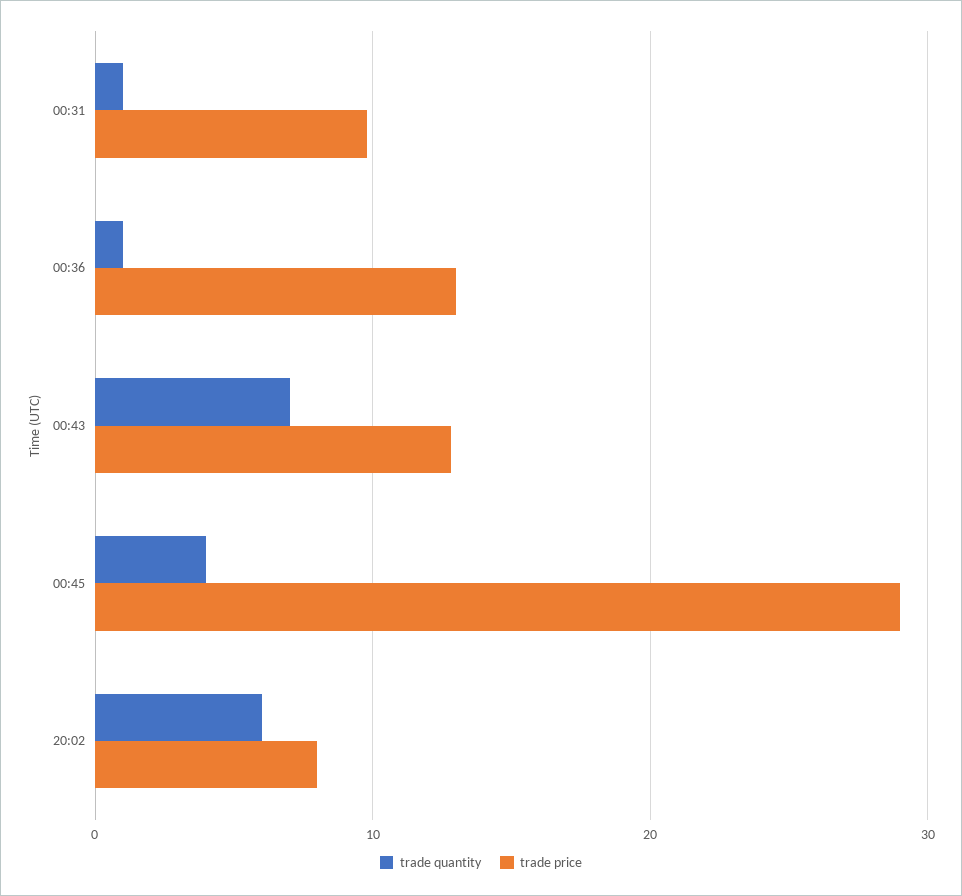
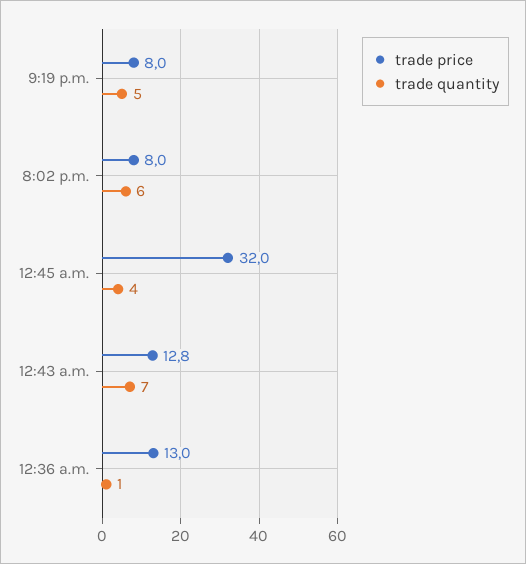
trade quantity, 00:31: 1 -> none
trade price, 00:31: 10 -> none
trade price, 00:45: 29 -> 32
trade price, 9:19 p.m.: none -> 8
trade quantity, 9:19 p.m.: none -> 5

